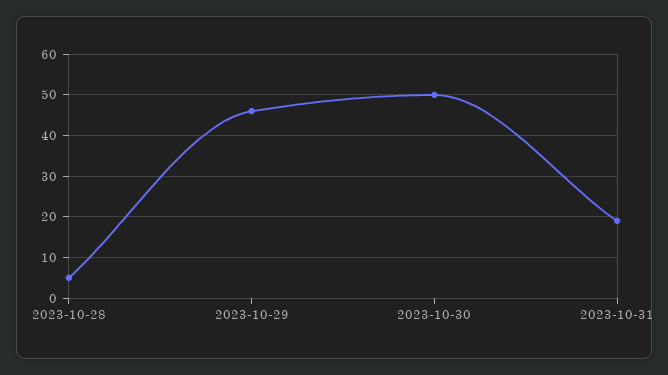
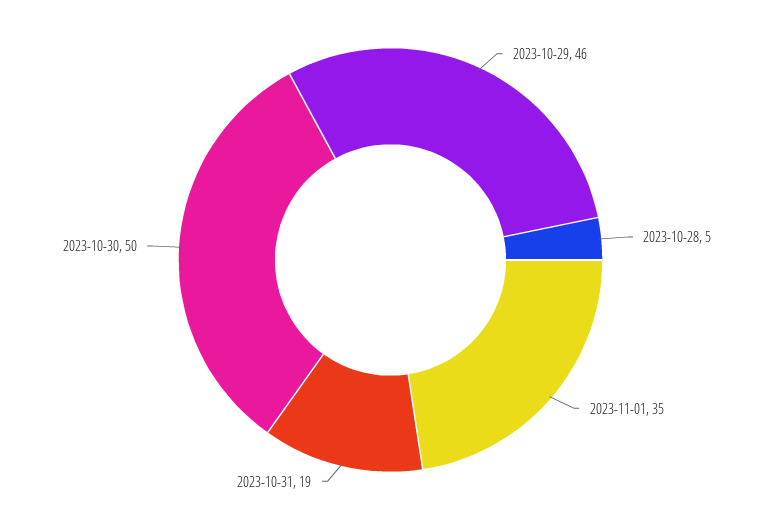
2023-11-01: none -> 35

